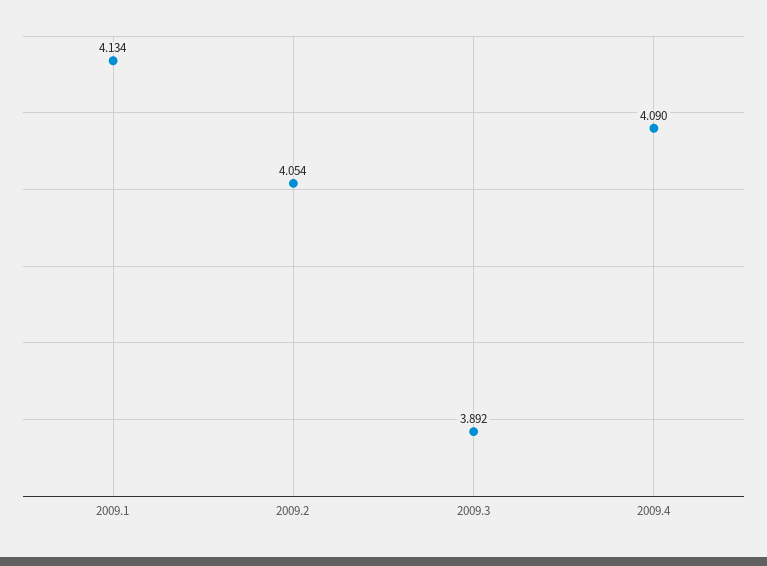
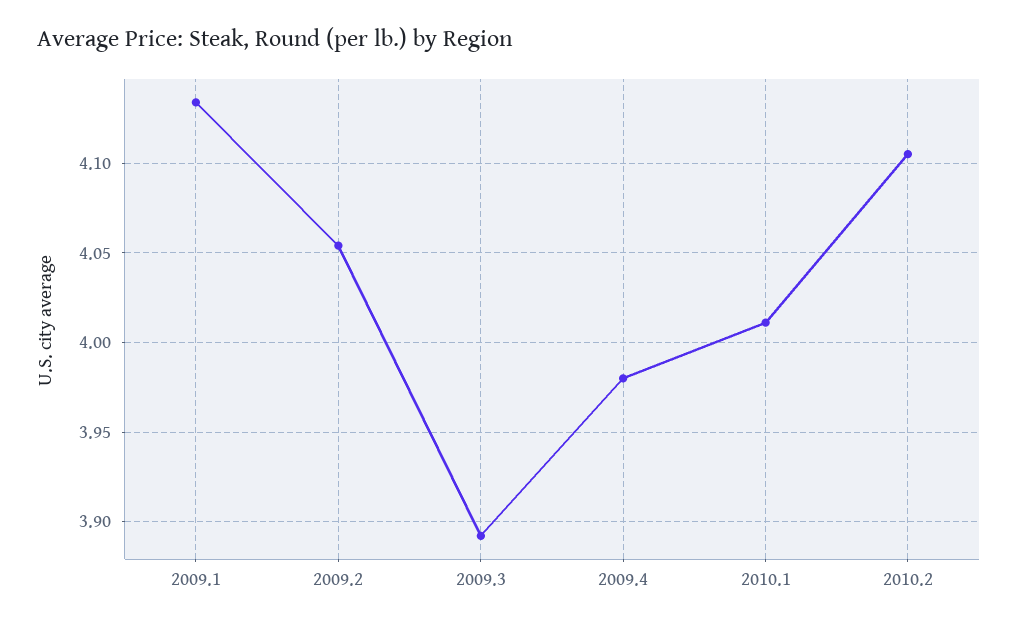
2009.4: 4.09 -> 3.98
2010.1: none -> 4.01
2010.2: none -> 4.105

